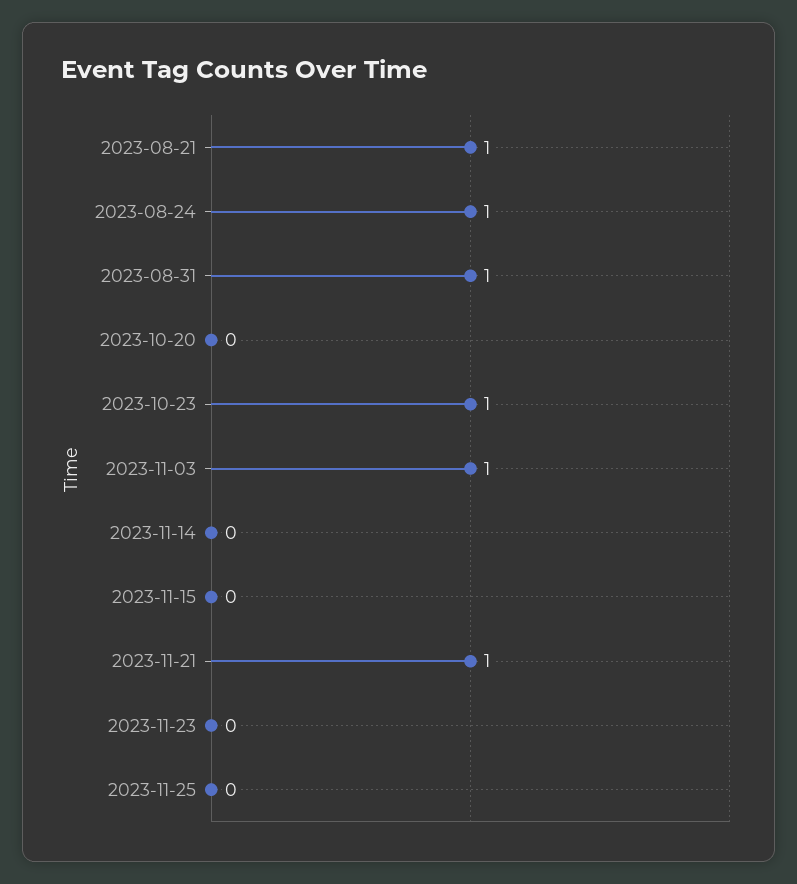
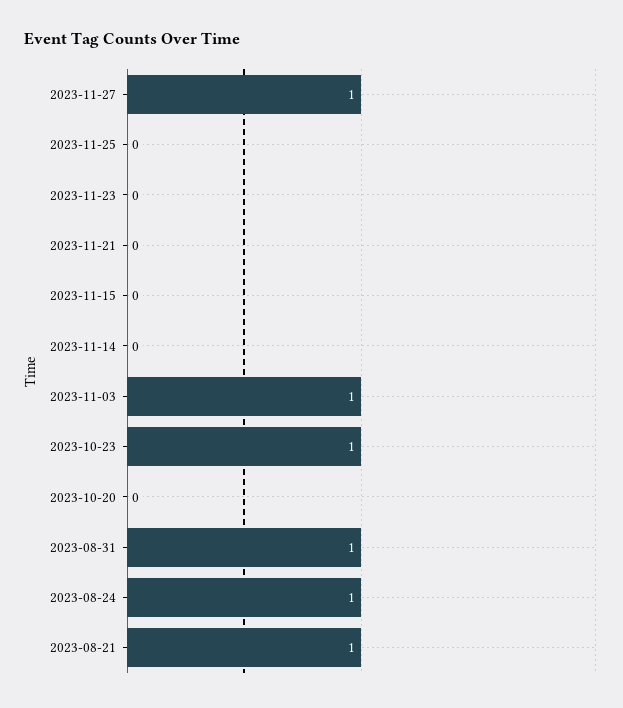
2023-11-21: 1 -> 0
2023-11-27: none -> 1

